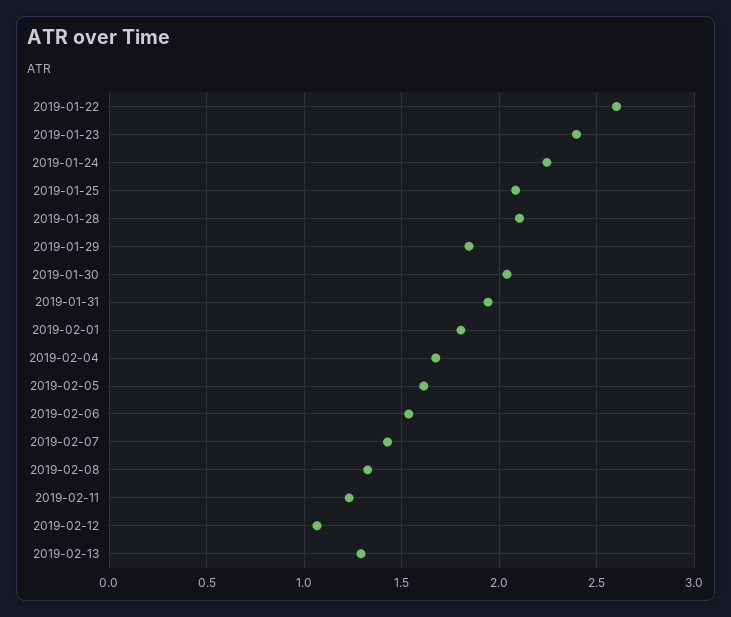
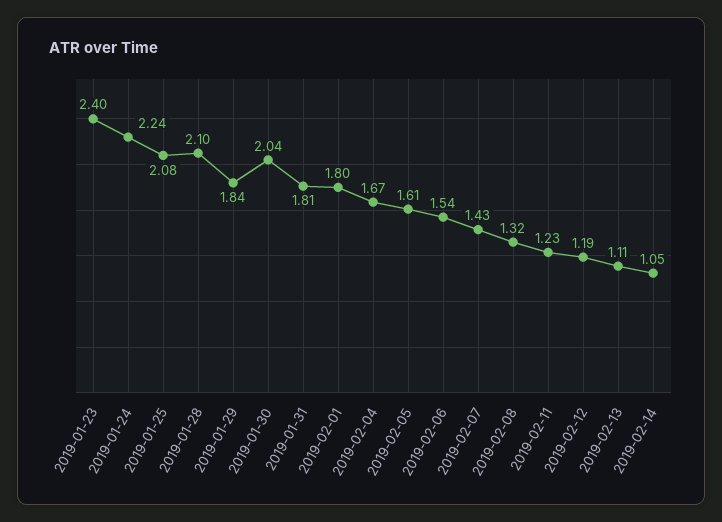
2019-01-22: 2.6 -> none
2019-01-31: 1.95 -> 1.81
2019-02-12: 1.05 -> 1.19
2019-02-13: 1.3 -> 1.11
2019-02-14: none -> 1.05

